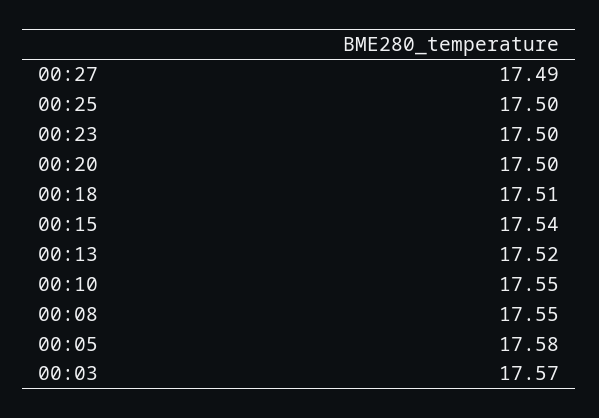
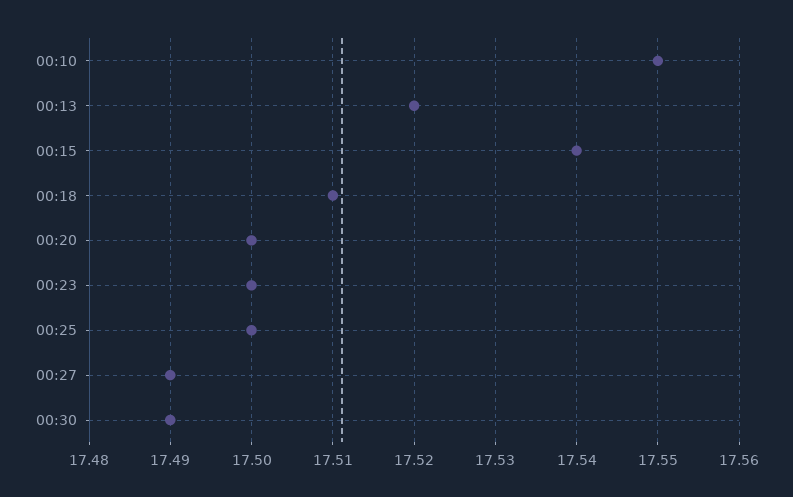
00:08: 17.55 -> none
00:05: 17.58 -> none
00:03: 17.57 -> none
00:30: none -> 17.49

